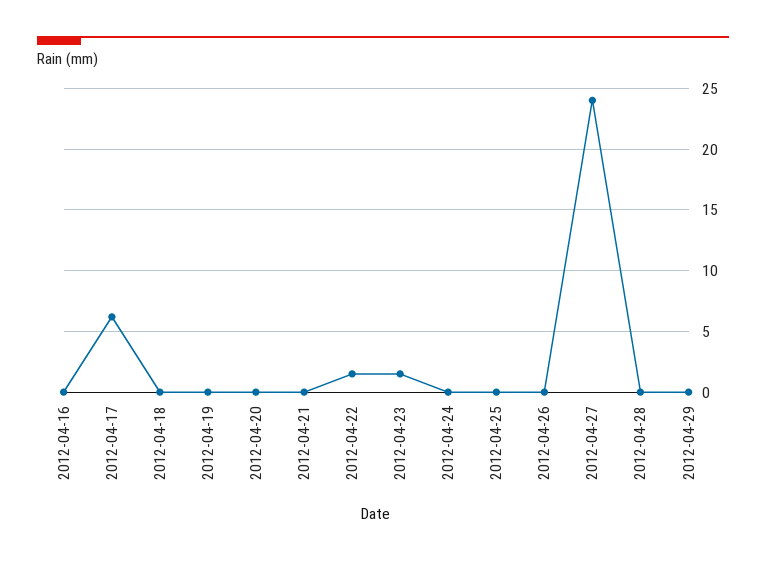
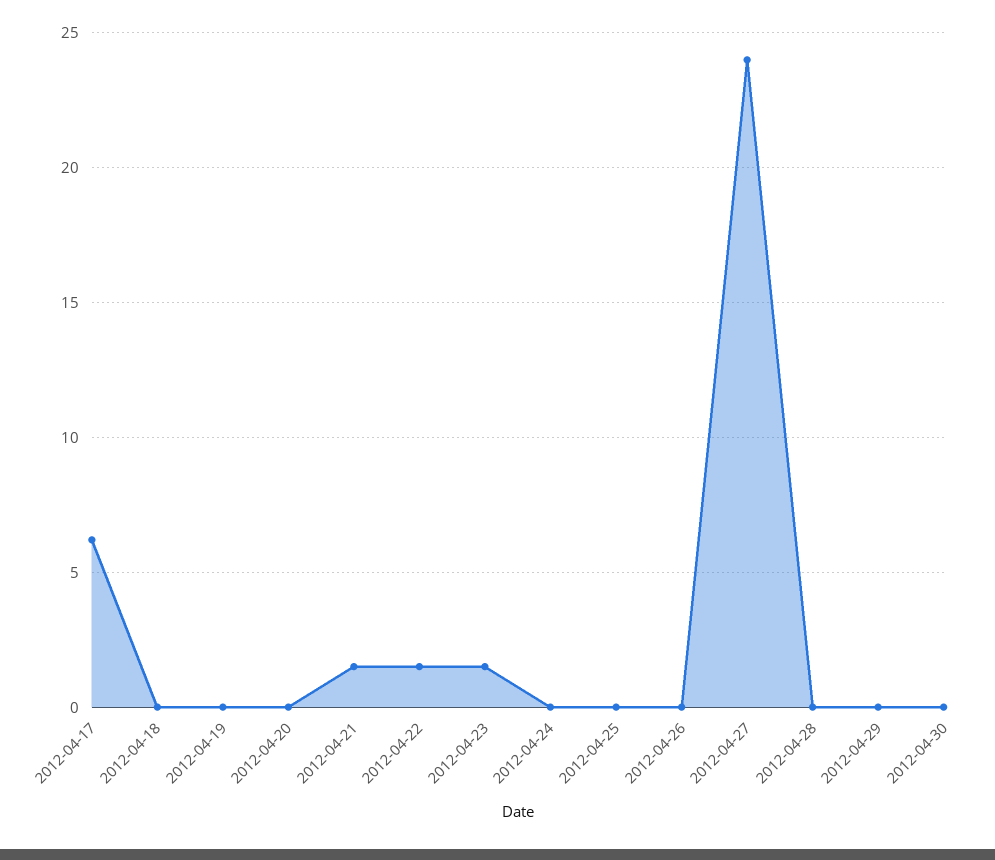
2012-04-16: 0 -> none
2012-04-21: 0 -> 1.5
2012-04-30: none -> 0

